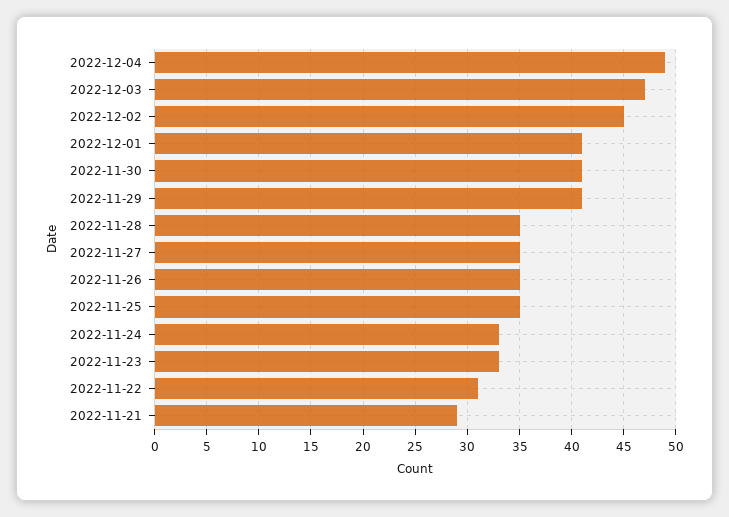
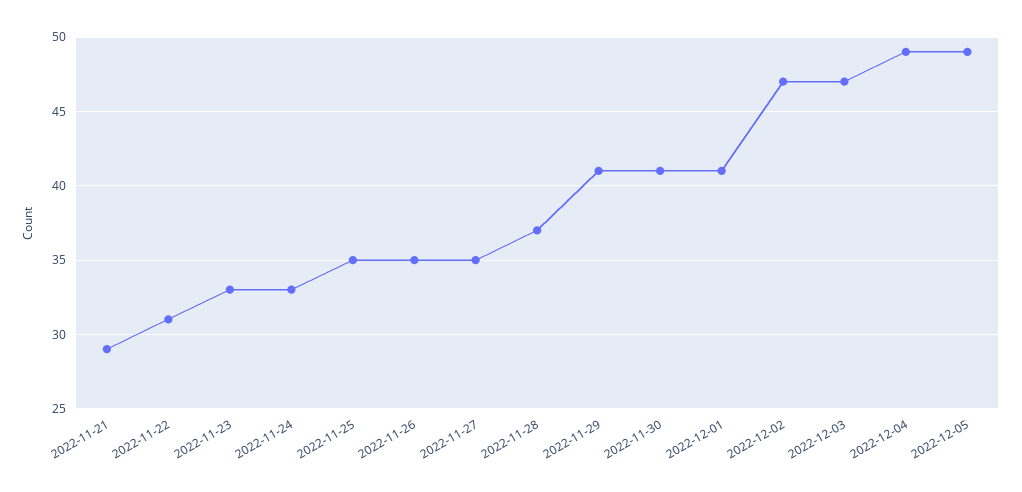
2022-12-02: 45 -> 47
2022-11-28: 35 -> 37
2022-12-05: none -> 49

